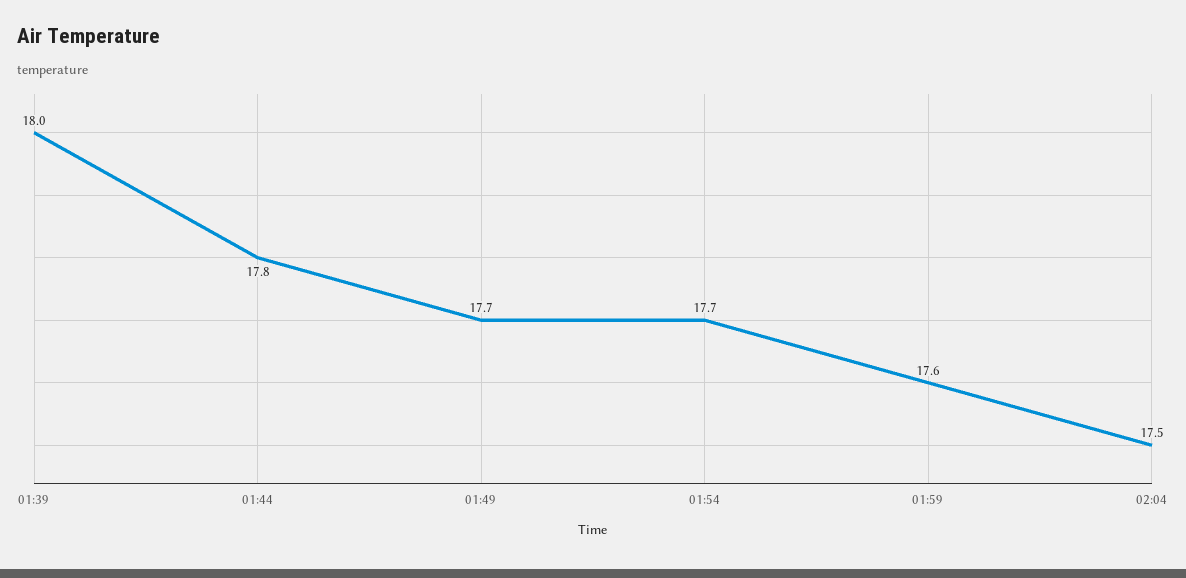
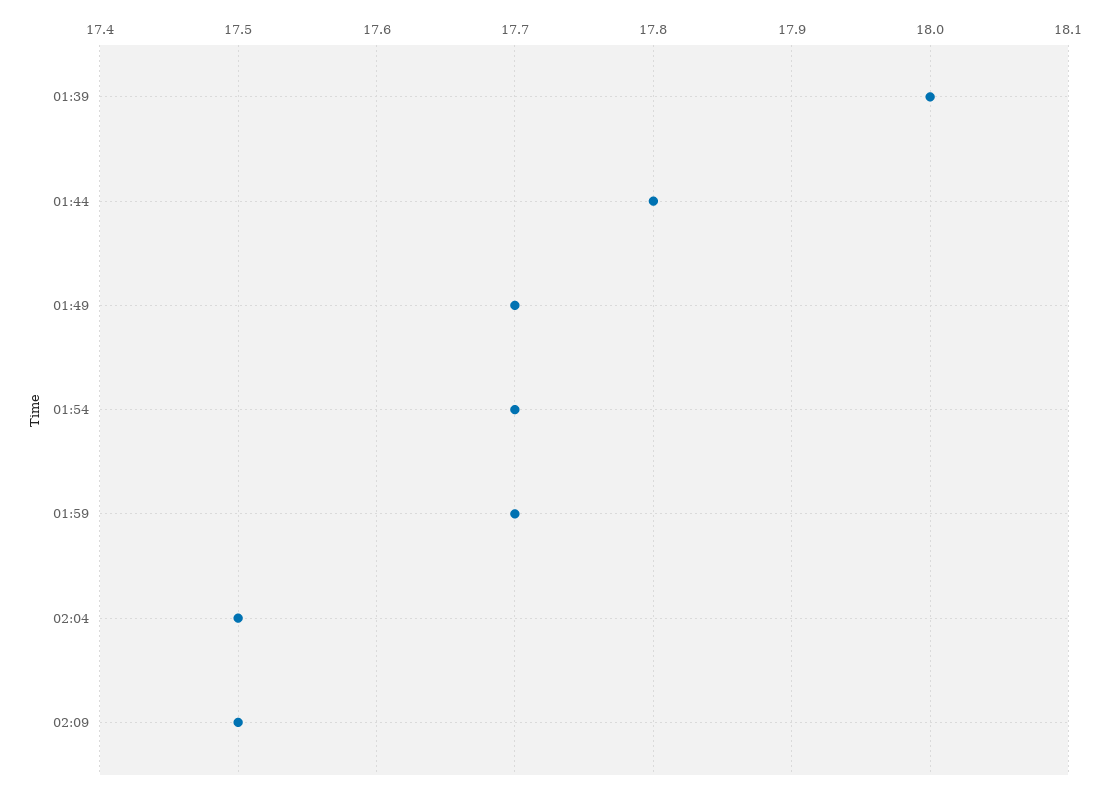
01:59: 17.6 -> 17.7
02:09: none -> 17.5

